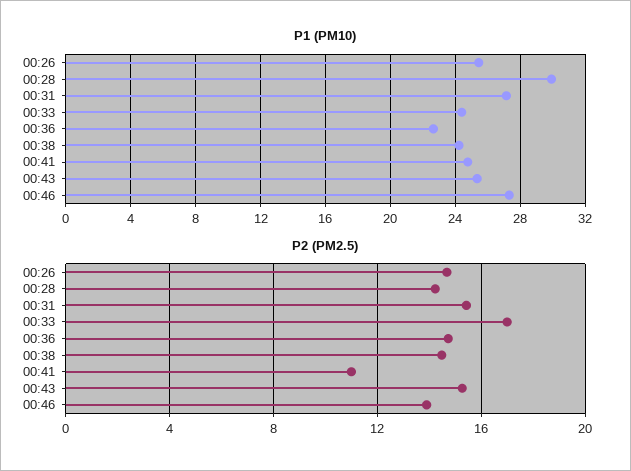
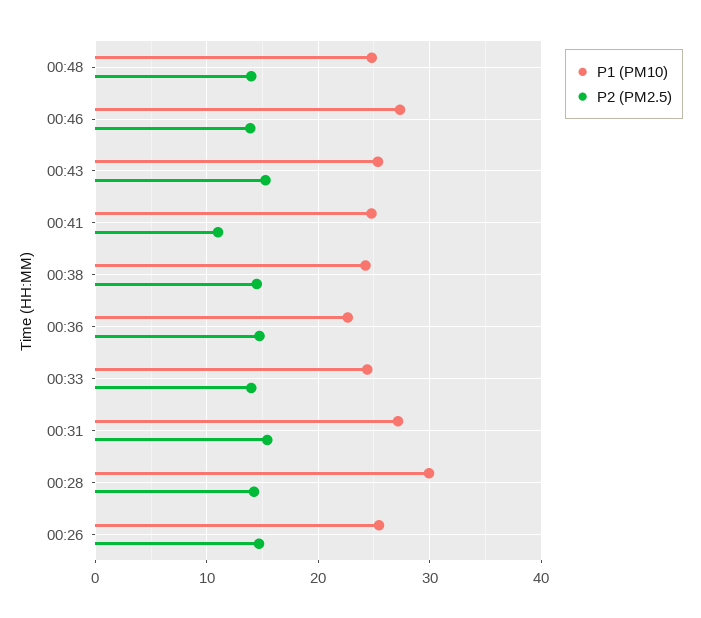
P2 (PM2.5), 00:33: 17 -> 14
P1 (PM10), 00:48: none -> 25
P2 (PM2.5), 00:48: none -> 14

